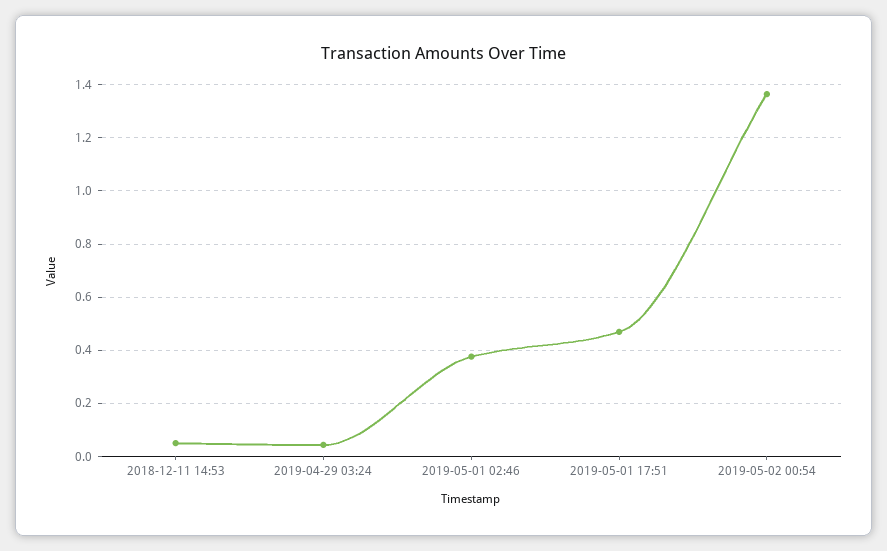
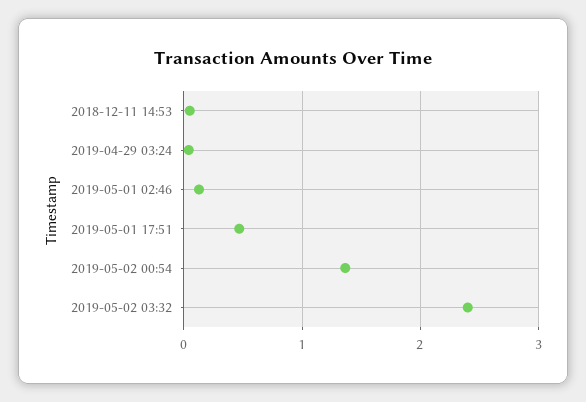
2019-05-01 02:46: 0.375 -> 0.1
2019-05-02 03:32: none -> 2.4

